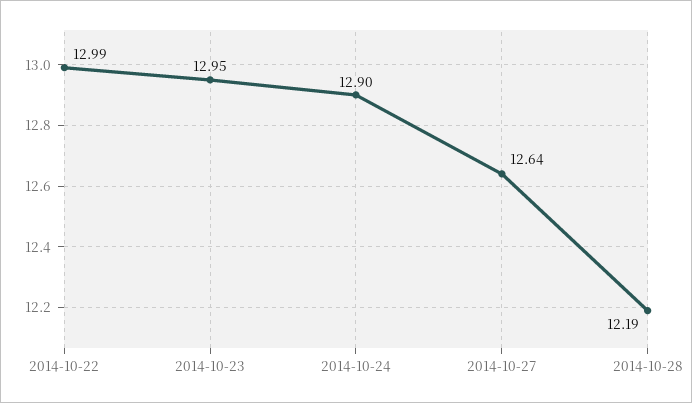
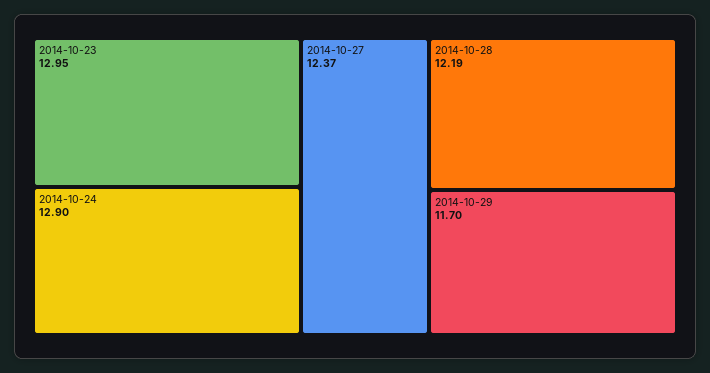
2014-10-22: 12.99 -> none
2014-10-27: 12.64 -> 12.37
2014-10-29: none -> 11.7

